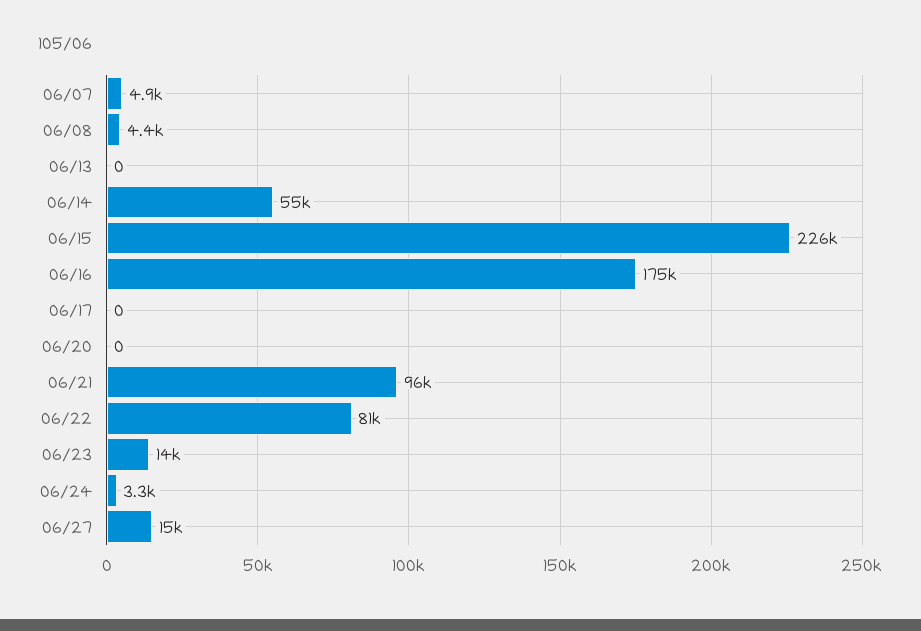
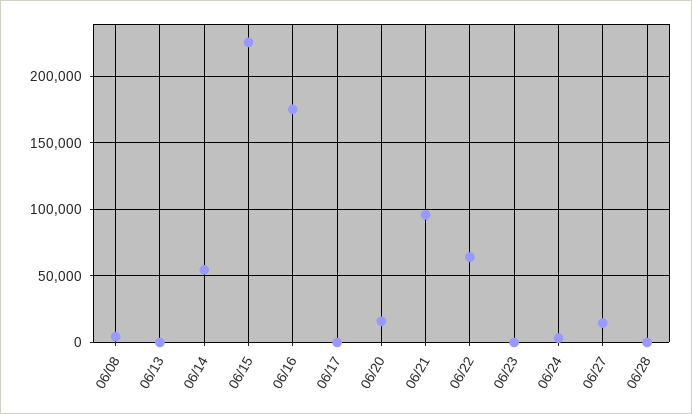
06/07: 4900 -> none
06/20: 0 -> 15000
06/22: 81000 -> 65000
06/23: 14000 -> 0
06/28: none -> 0

